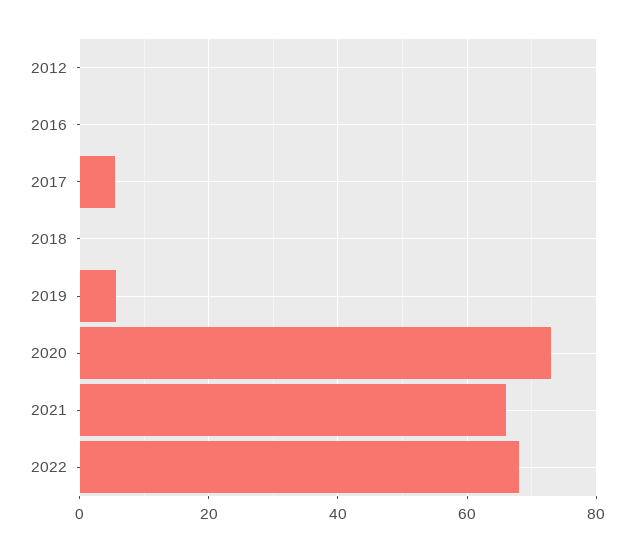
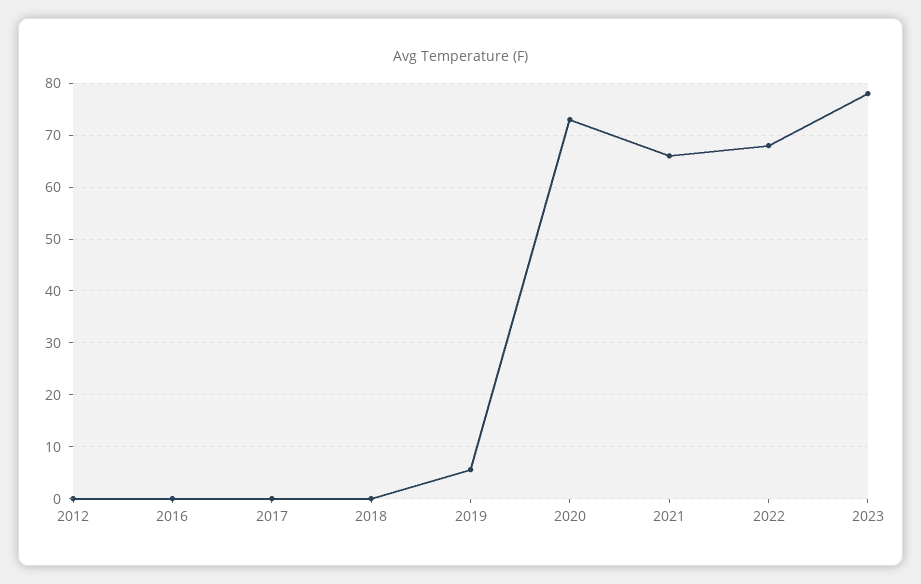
2017: 6 -> 0
2023: none -> 78

